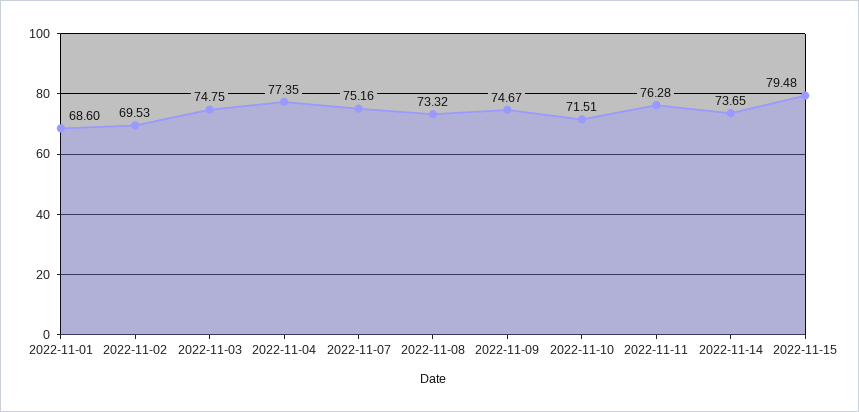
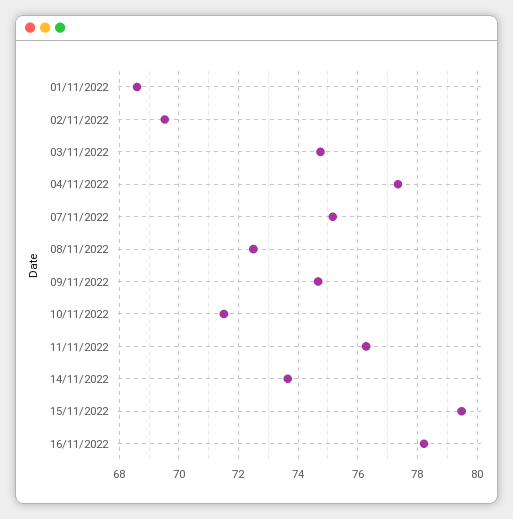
2022-11-08: 73.32 -> 72.5
16/11/2022: none -> 78.25

